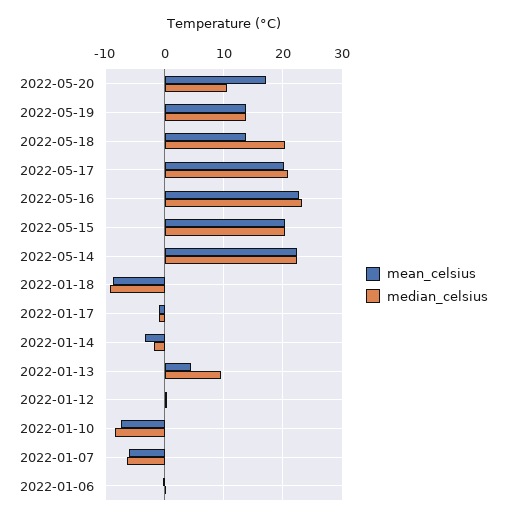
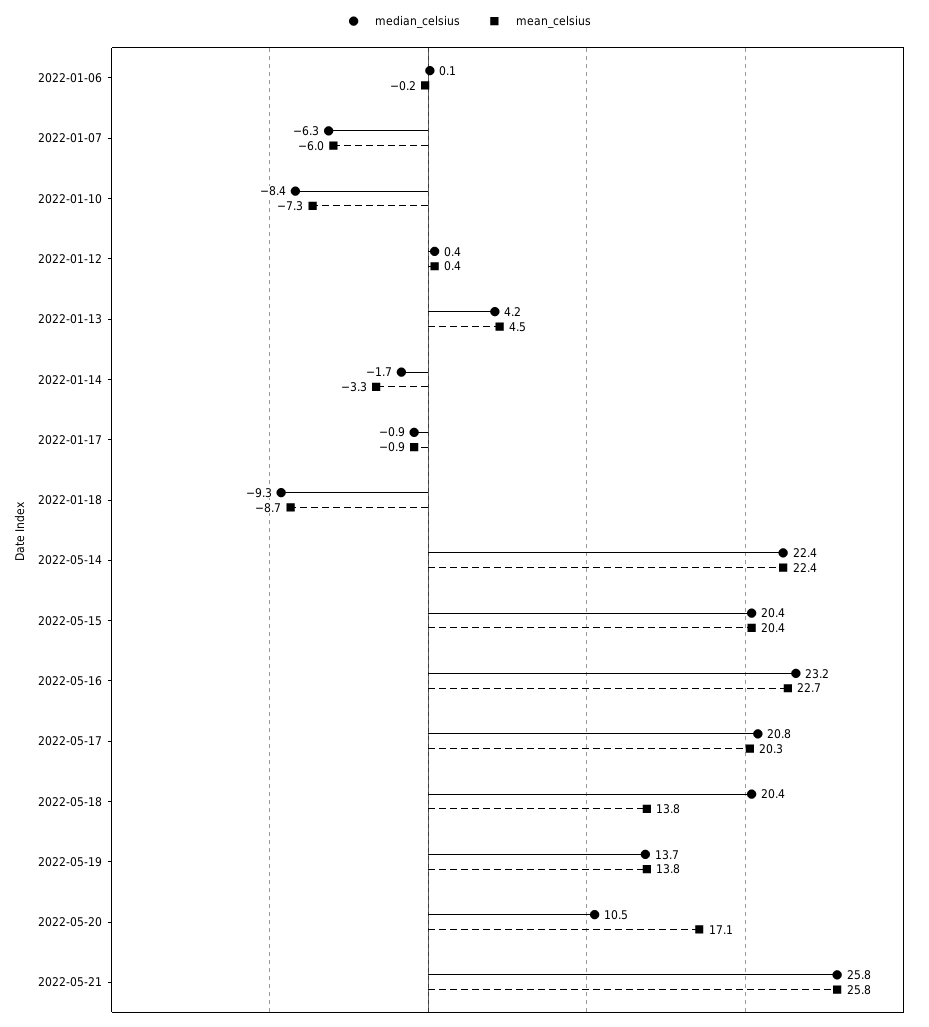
median_celsius, 2022-01-13: 10 -> 4.2
median_celsius, 2022-05-21: none -> 25.8
mean_celsius, 2022-05-21: none -> 25.8

